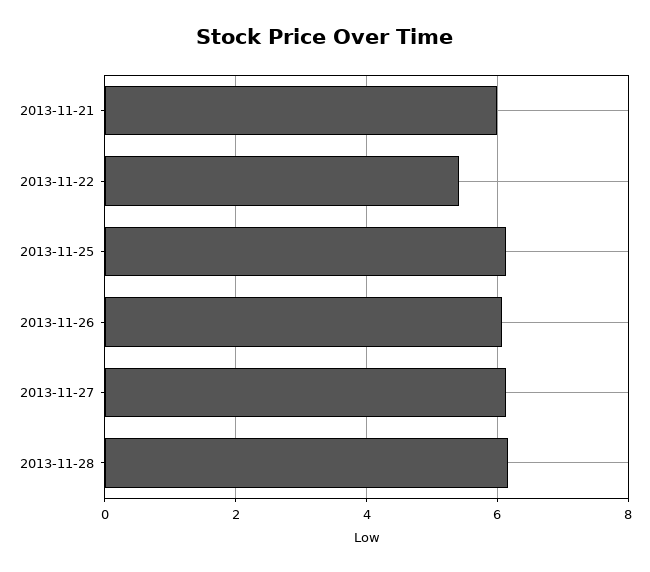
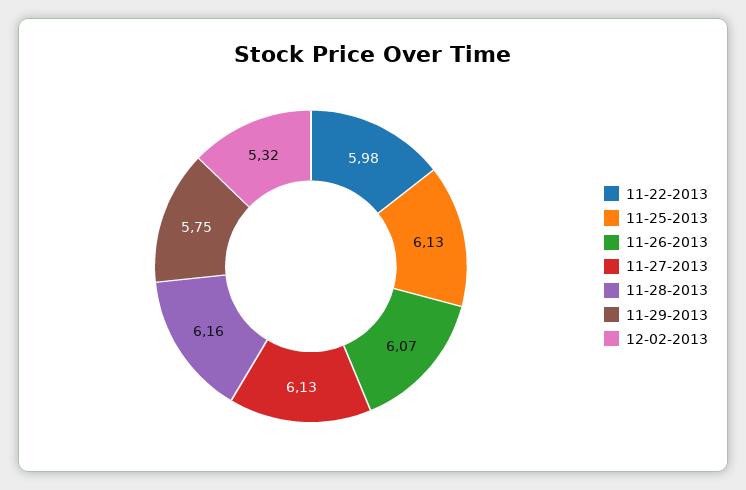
2013-11-21: 6 -> none
2013-11-22: 5.4 -> 5.98
11-29-2013: none -> 5.75
12-02-2013: none -> 5.32

